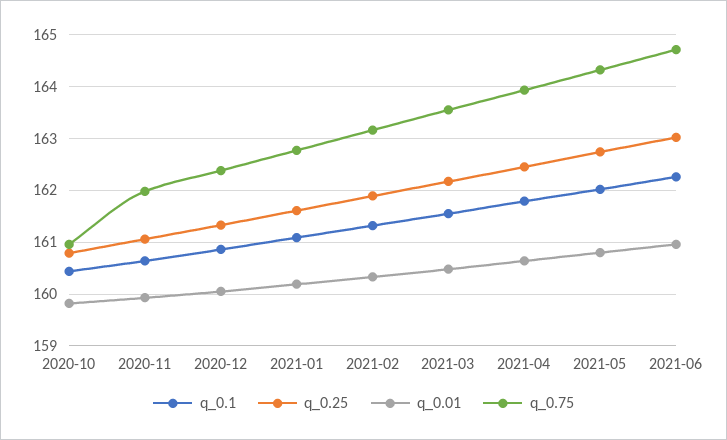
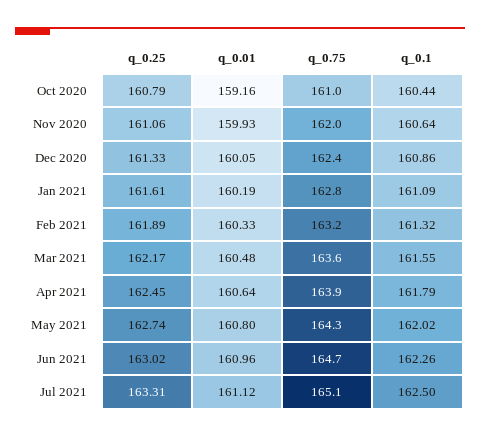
q_0.01, 2020-10: 159.8 -> 159.16
q_0.25, Jul 2021: none -> 163.31
q_0.01, Jul 2021: none -> 161.12
q_0.75, Jul 2021: none -> 165.1
q_0.1, Jul 2021: none -> 162.5

